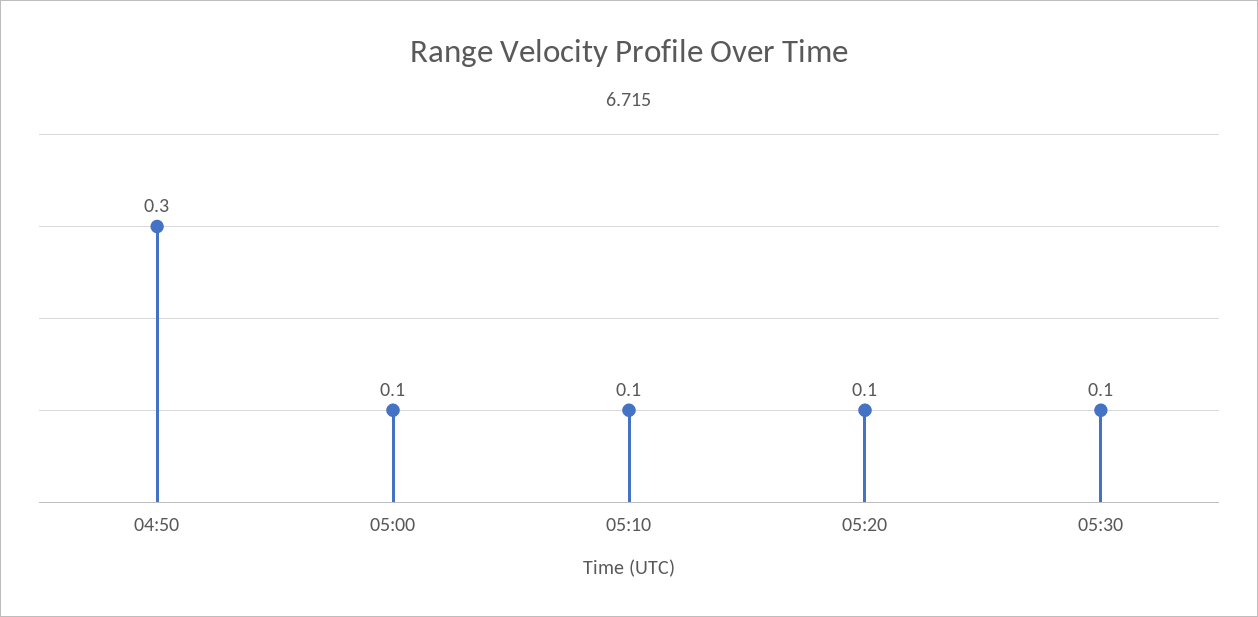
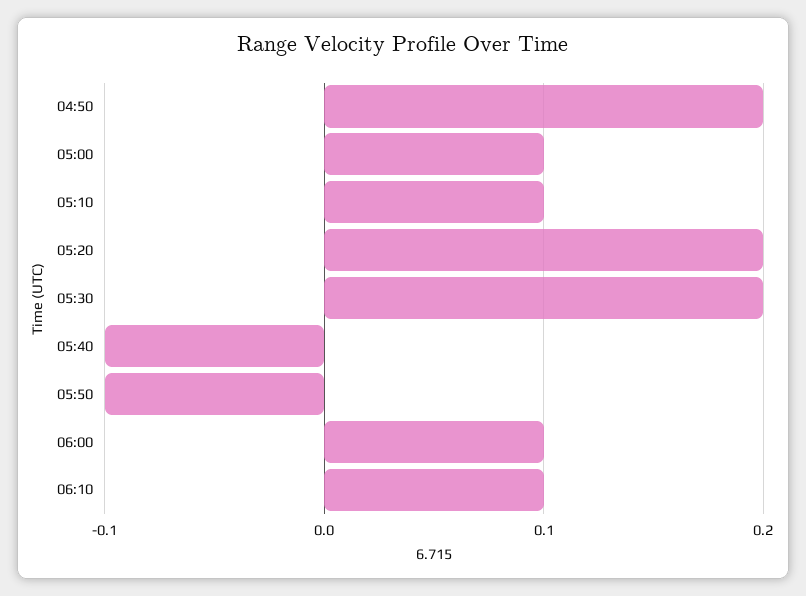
04:50: 0.3 -> 0.2
05:20: 0.1 -> 0.2
05:30: 0.1 -> 0.2
05:40: none -> -0.1
05:50: none -> -0.1
06:00: none -> 0.1
06:10: none -> 0.1

